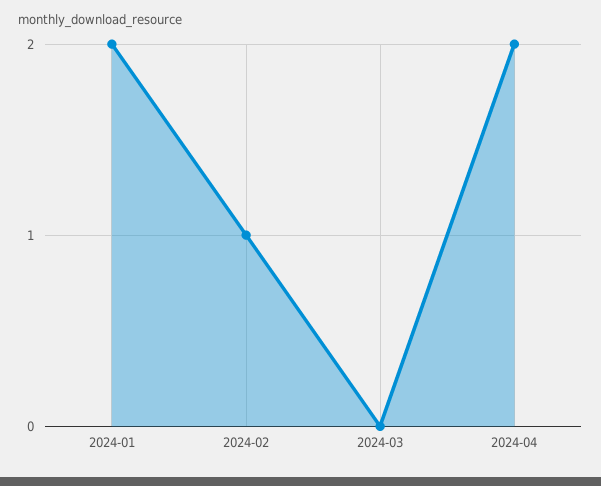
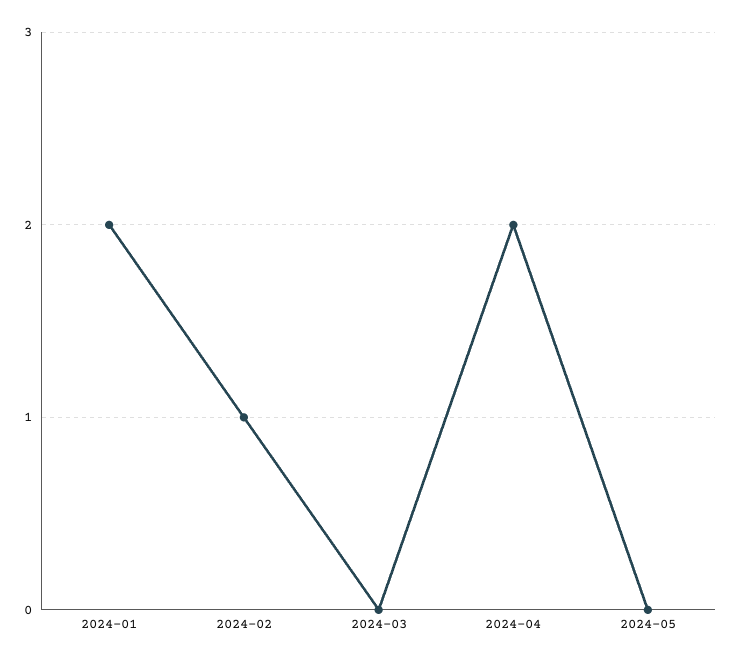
2024-05: none -> 0

